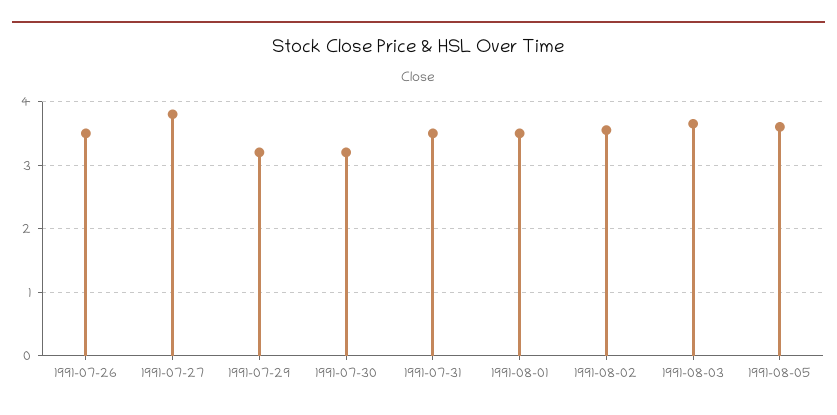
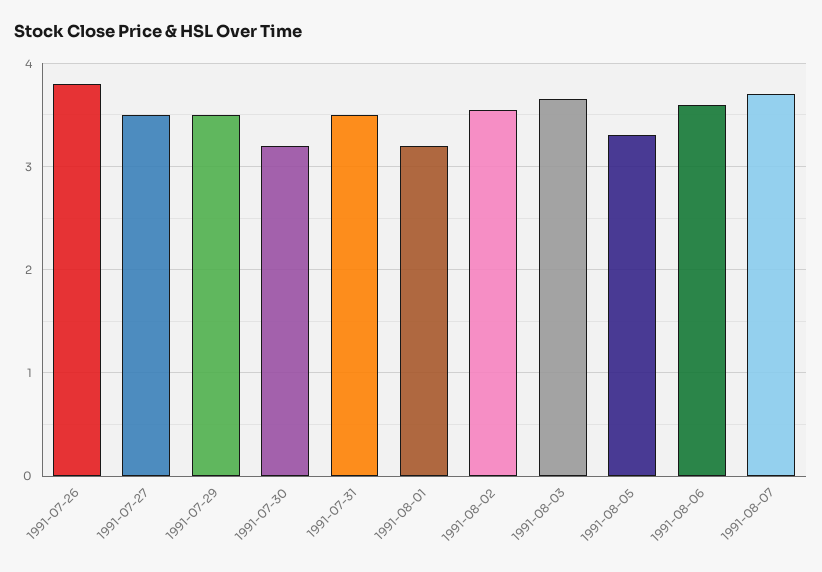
1991-07-26: 3.5 -> 3.8
1991-07-27: 3.8 -> 3.5
1991-07-29: 3.2 -> 3.5
1991-08-01: 3.5 -> 3.2
1991-08-05: 3.6 -> 3.3
1991-08-06: none -> 3.6
1991-08-07: none -> 3.7

